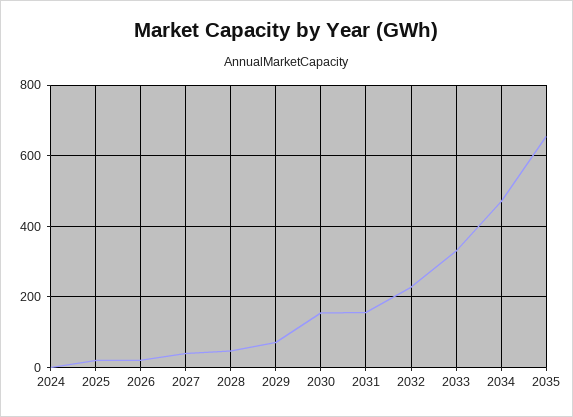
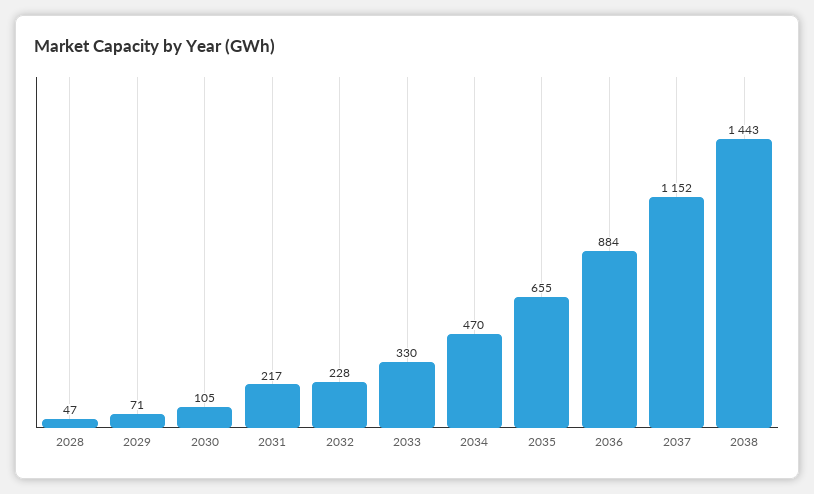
2024: 0 -> none
2025: 20 -> none
2026: 20 -> none
2027: 40 -> none
2030: 160 -> 105
2031: 160 -> 217
2036: none -> 884
2037: none -> 1152
2038: none -> 1443

